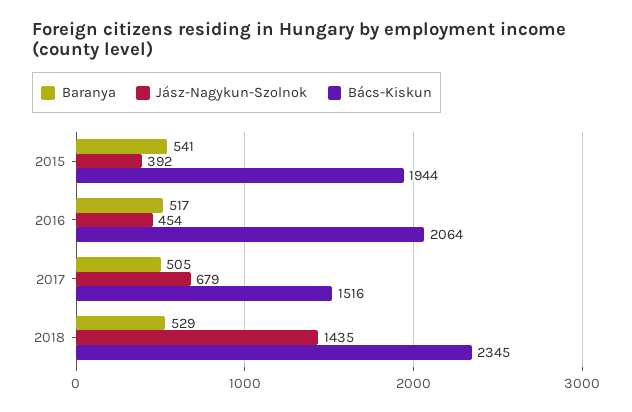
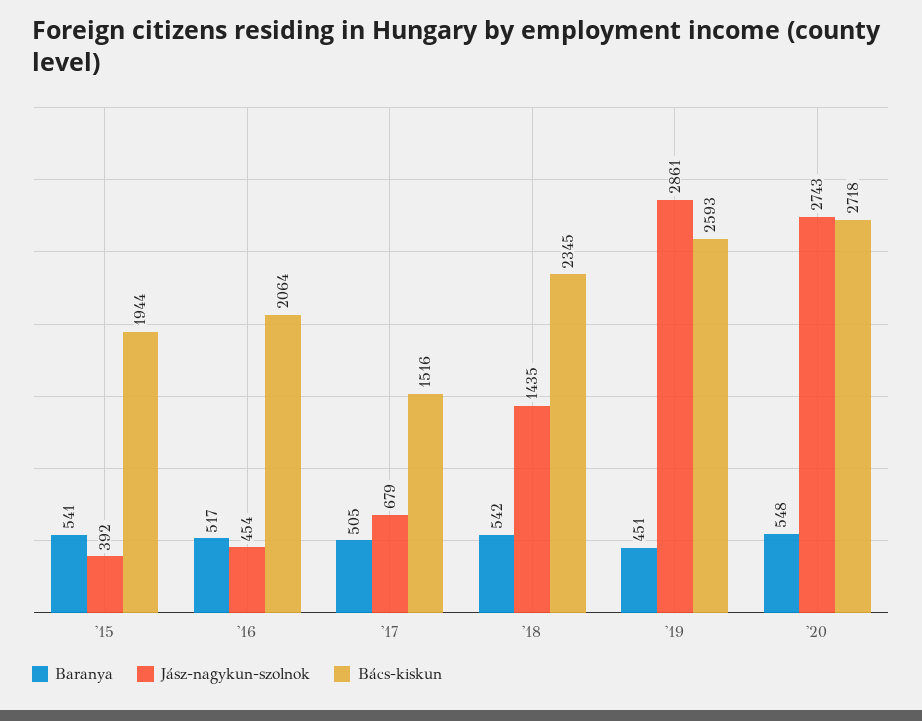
Baranya, 2018: 529 -> 542
Baranya, '19: none -> 451
Jász-Nagykun-Szolnok, '19: none -> 2861
Bács-Kiskun, '19: none -> 2593
Baranya, '20: none -> 548
Jász-Nagykun-Szolnok, '20: none -> 2743
Bács-Kiskun, '20: none -> 2718

